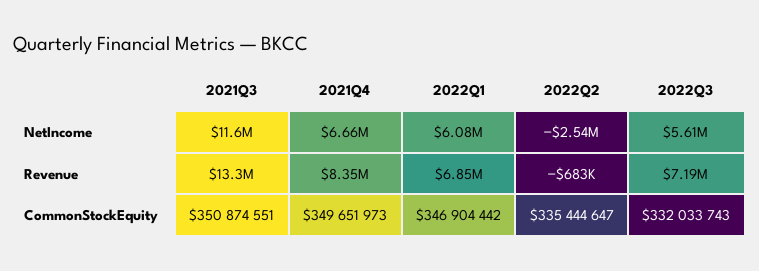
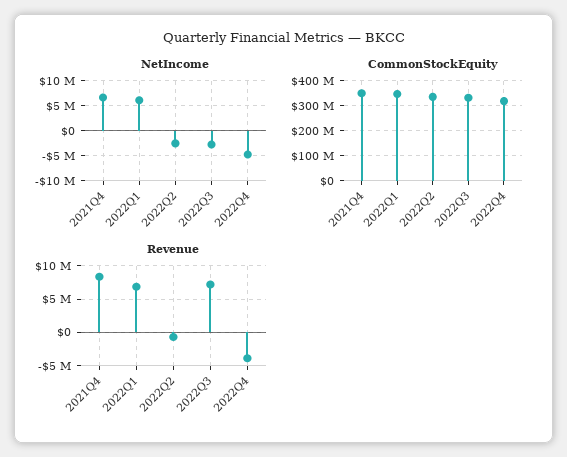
NetIncome, 2021Q3: 11600000 -> none
NetIncome, 2022Q3: 5610000 -> -2500000
Revenue, 2021Q3: 13300000 -> none
CommonStockEquity, 2021Q3: 350874551 -> none
NetIncome, 2022Q4: none -> -5000000
CommonStockEquity, 2022Q4: none -> 325000000
Revenue, 2022Q4: none -> -4000000

